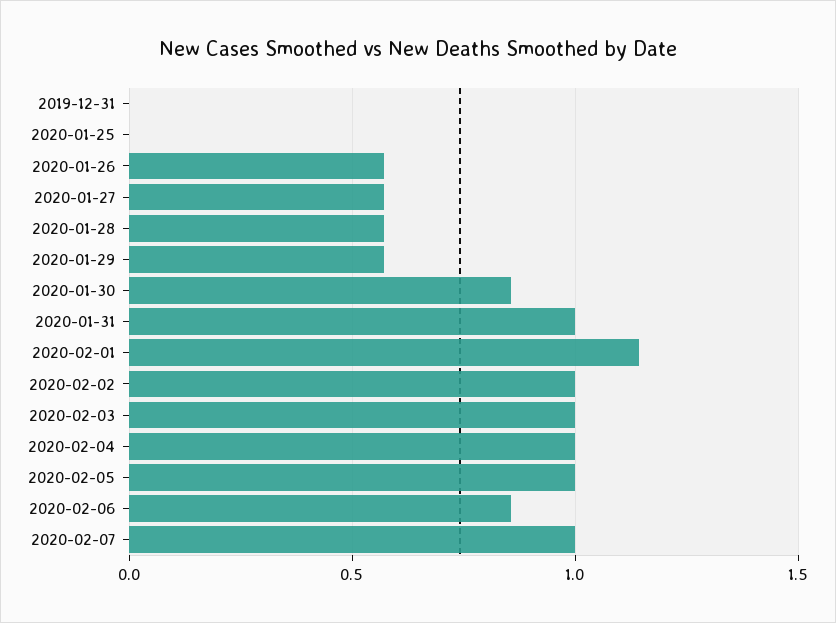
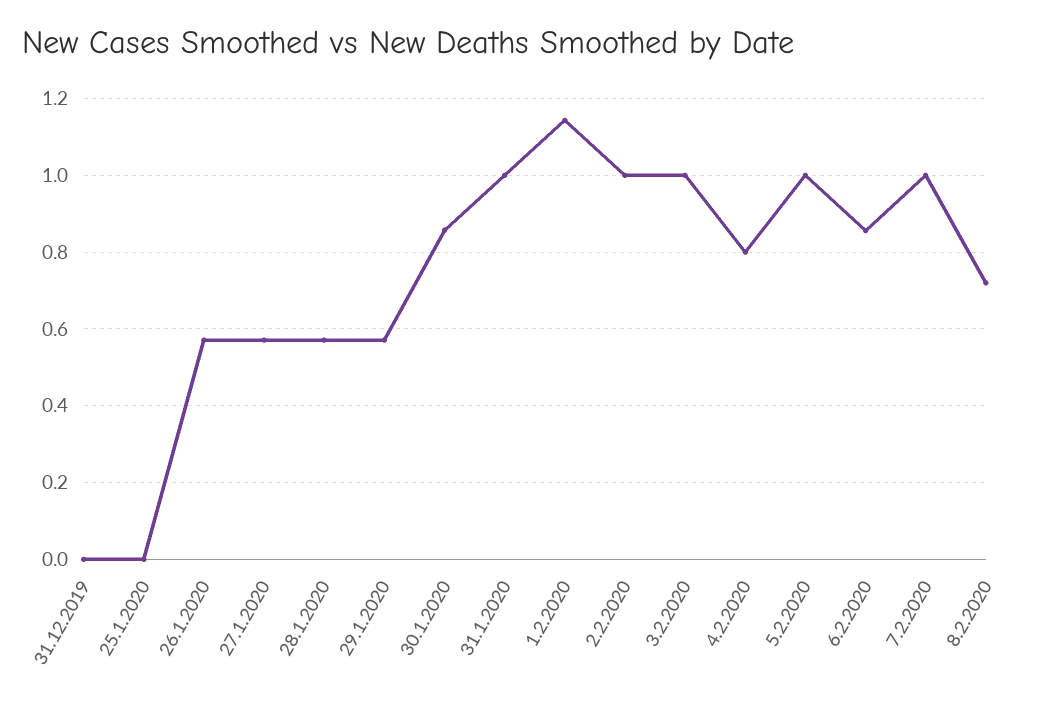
2020-02-04: 1 -> 0.8
8.2.2020: none -> 0.72

